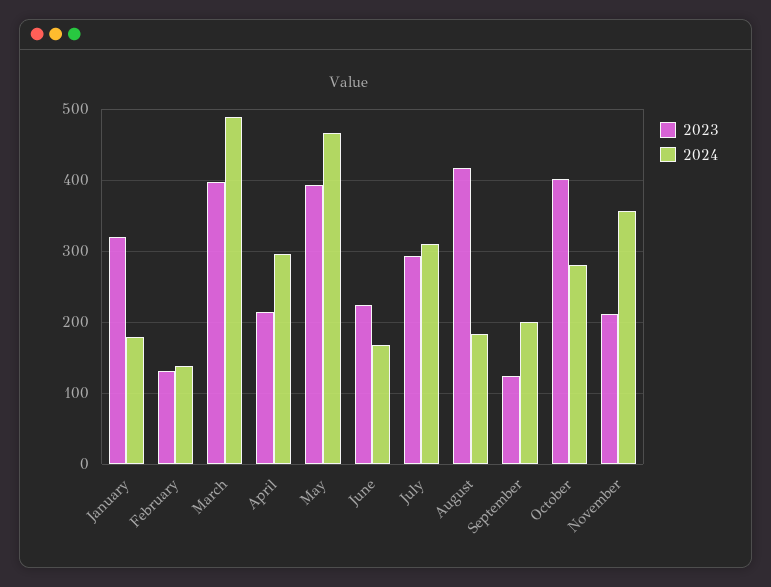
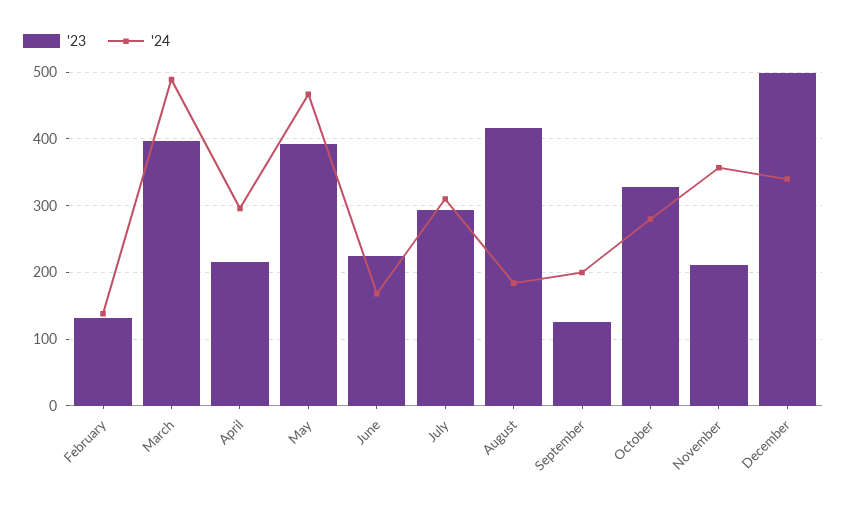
2023, January: 320 -> none
2024, January: 180 -> none
2023, October: 400 -> 330
2023, December: none -> 500
2024, December: none -> 340

